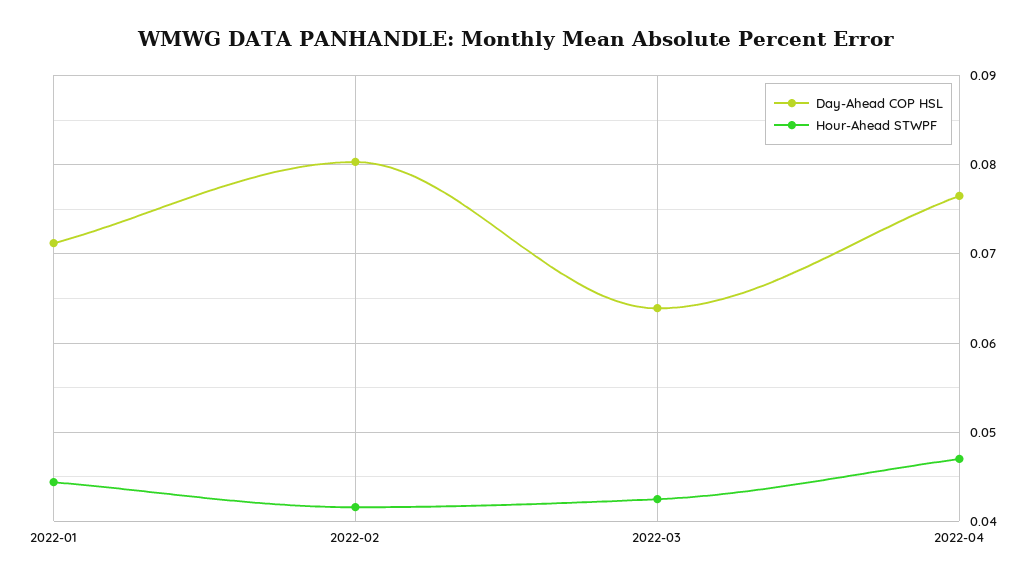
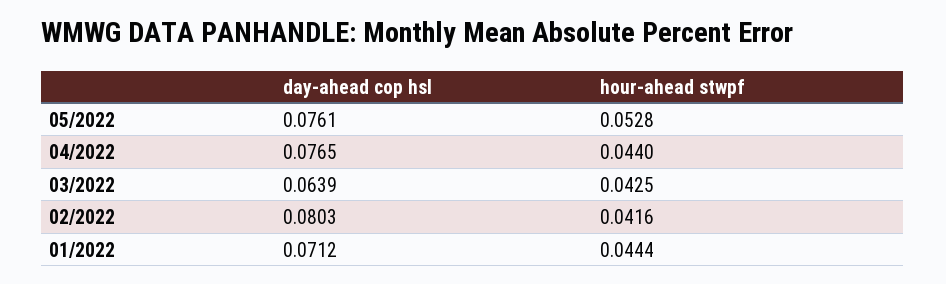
Hour-Ahead STWPF, 2022-04: 0.047 -> 0.044
Day-Ahead COP HSL, 05/2022: none -> 0.0761
Hour-Ahead STWPF, 05/2022: none -> 0.0528

